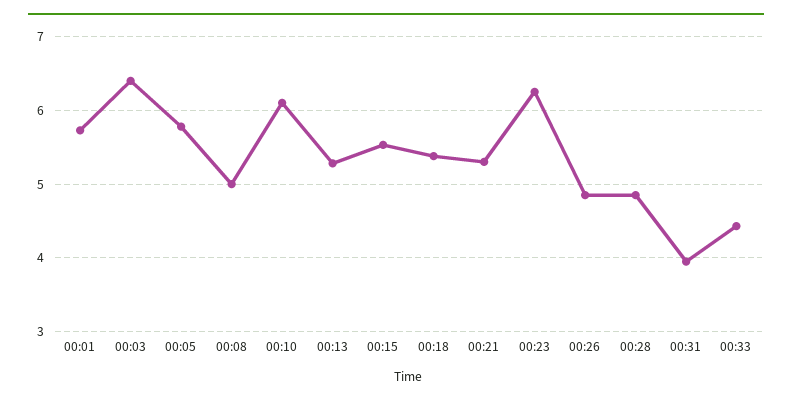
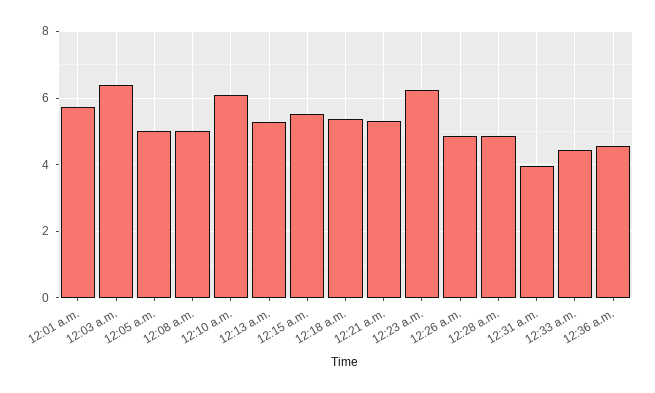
00:05: 5.8 -> 5
12:36 a.m.: none -> 4.6

